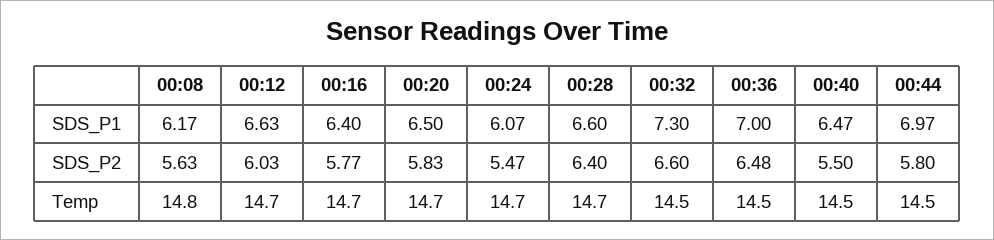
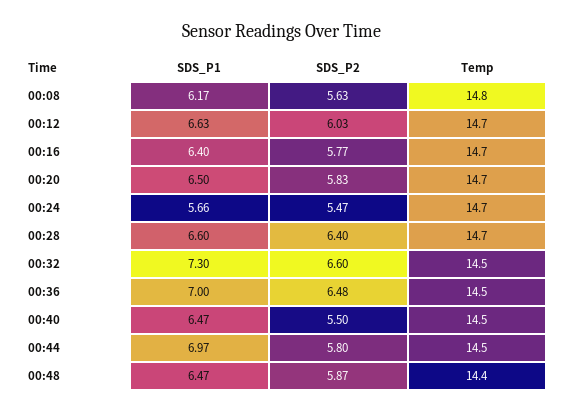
00:24, SDS_P1: 6.07 -> 5.66
00:48, SDS_P1: none -> 6.47
00:48, SDS_P2: none -> 5.87
00:48, Temp: none -> 14.4

